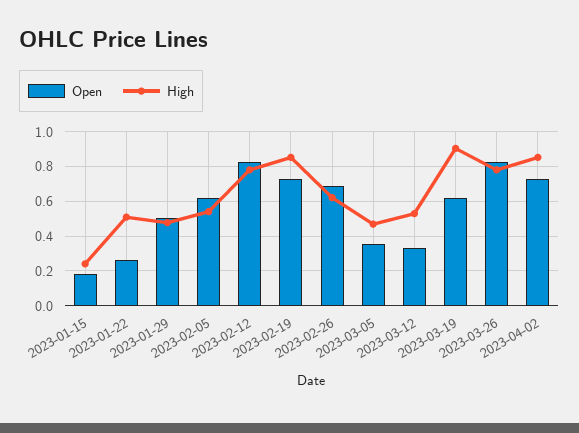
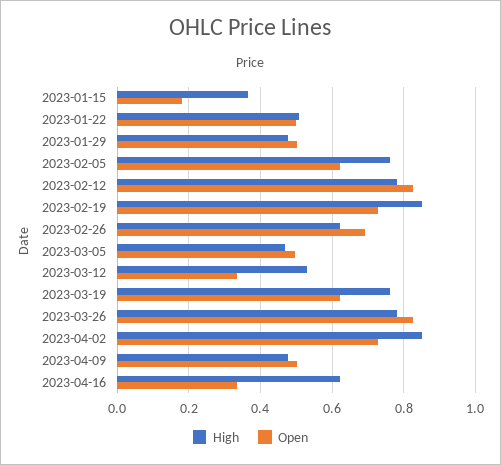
High, 2023-01-15: 0.25 -> 0.36
Open, 2023-01-22: 0.25 -> 0.5
High, 2023-02-05: 0.55 -> 0.76
Open, 2023-03-05: 0.35 -> 0.5
High, 2023-03-19: 0.9 -> 0.76
High, 2023-04-09: none -> 0.48
Open, 2023-04-09: none -> 0.5
High, 2023-04-16: none -> 0.62
Open, 2023-04-16: none -> 0.34

